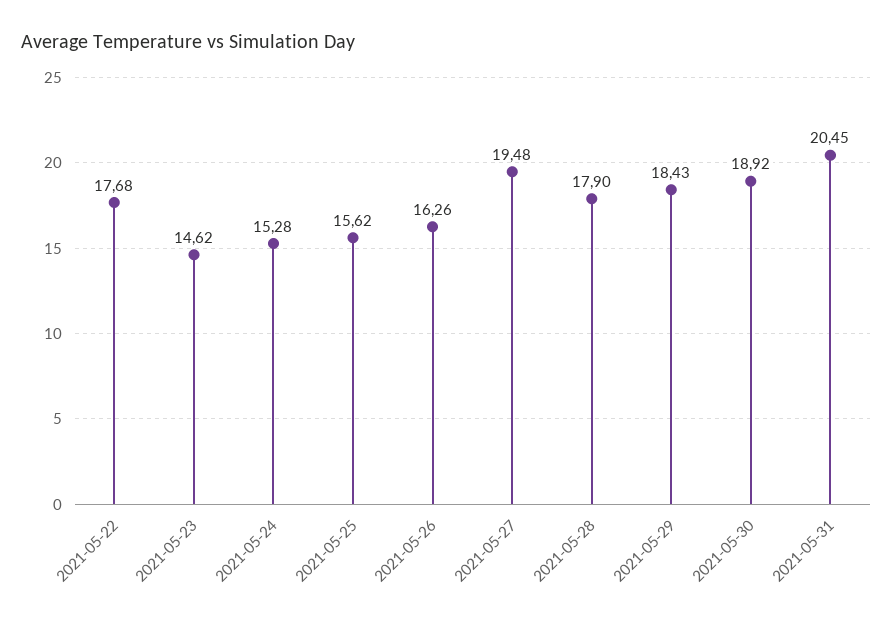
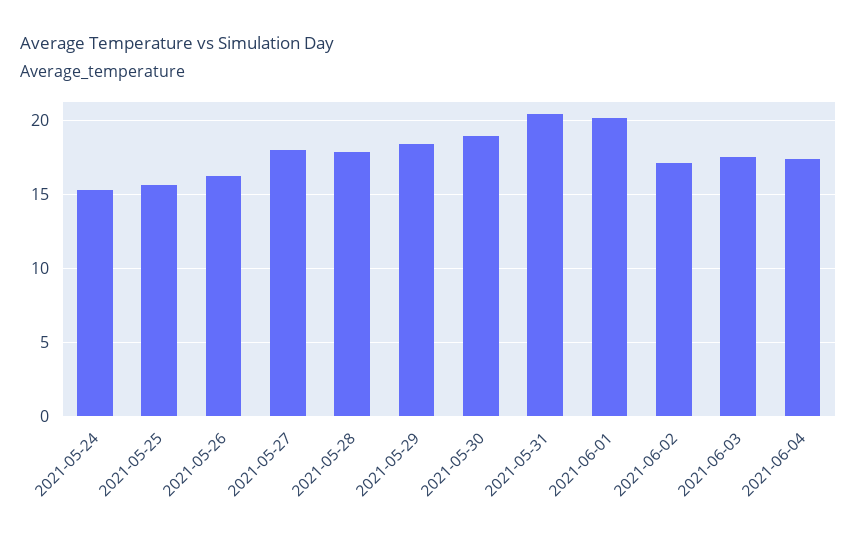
2021-05-22: 17.68 -> none
2021-05-23: 14.62 -> none
2021-05-27: 19.48 -> 18
2021-06-01: none -> 20
2021-06-02: none -> 17
2021-06-03: none -> 17.5
2021-06-04: none -> 17.5

